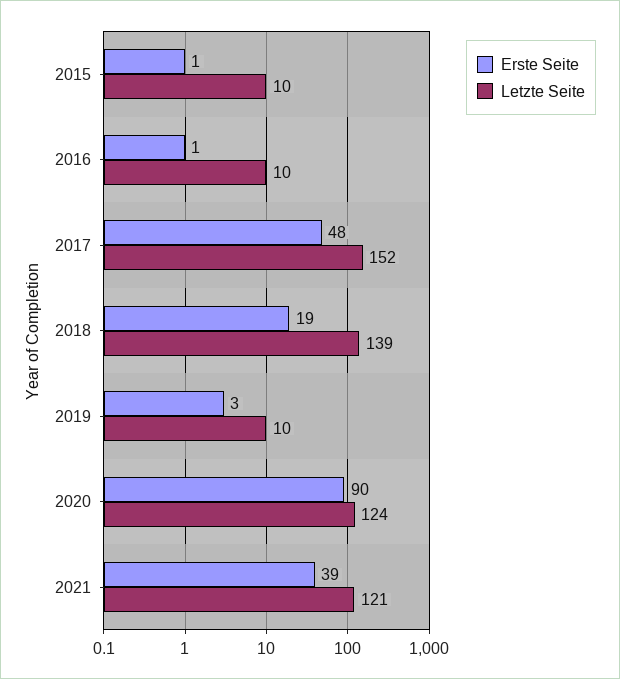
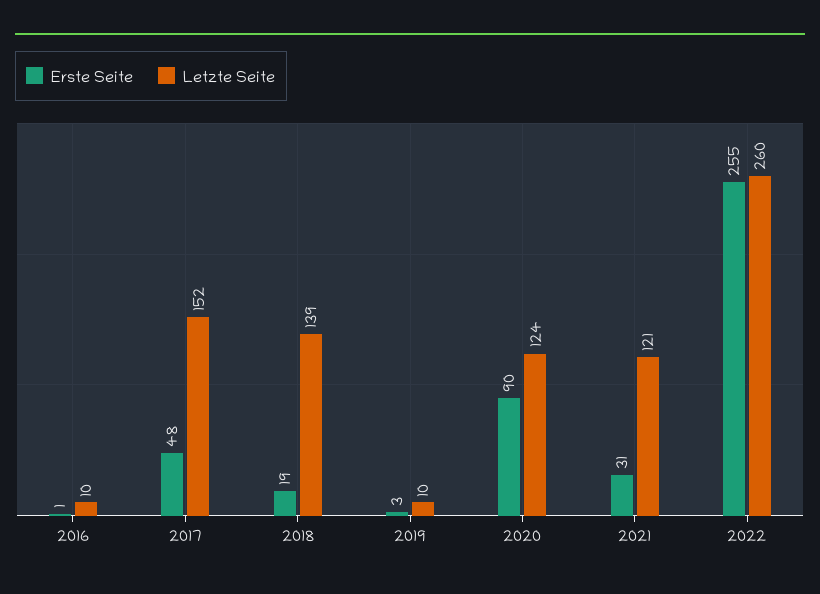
Erste Seite, 2015: 1 -> none
Letzte Seite, 2015: 10 -> none
Erste Seite, 2021: 39 -> 31
Erste Seite, 2022: none -> 255
Letzte Seite, 2022: none -> 260

